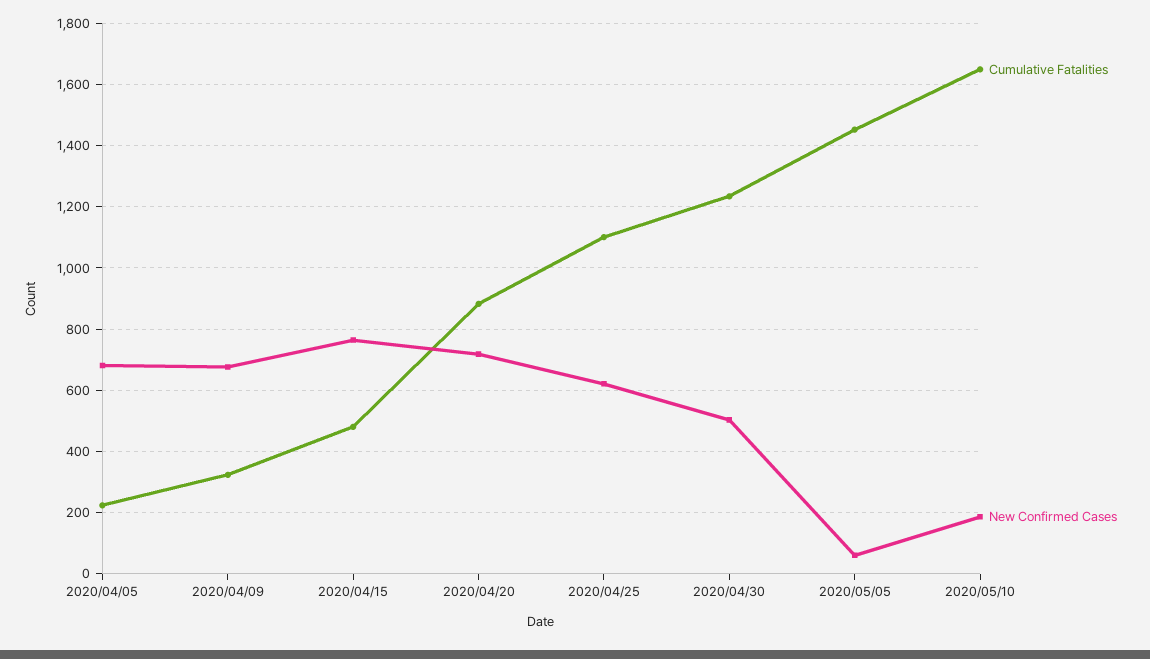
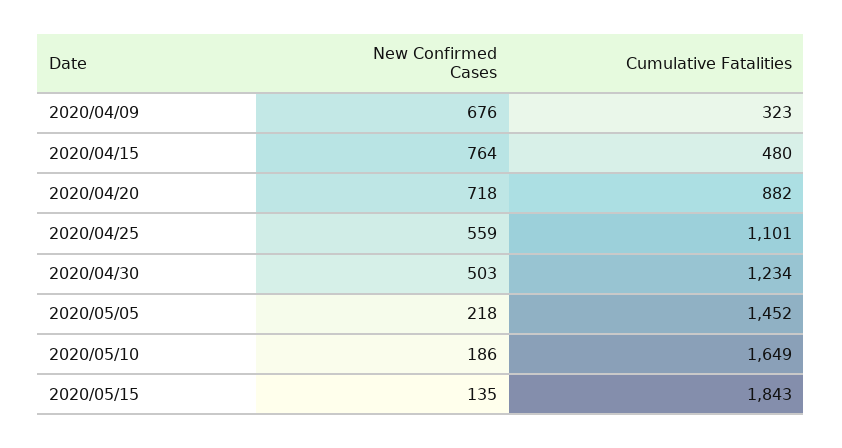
Cumulative Fatalities, 2020/04/05: 220 -> none
New Confirmed Cases, 2020/04/05: 680 -> none
New Confirmed Cases, 2020/04/25: 620 -> 559
New Confirmed Cases, 2020/05/05: 60 -> 218
New Confirmed Cases, 2020/05/15: none -> 135
Cumulative Fatalities, 2020/05/15: none -> 1843

